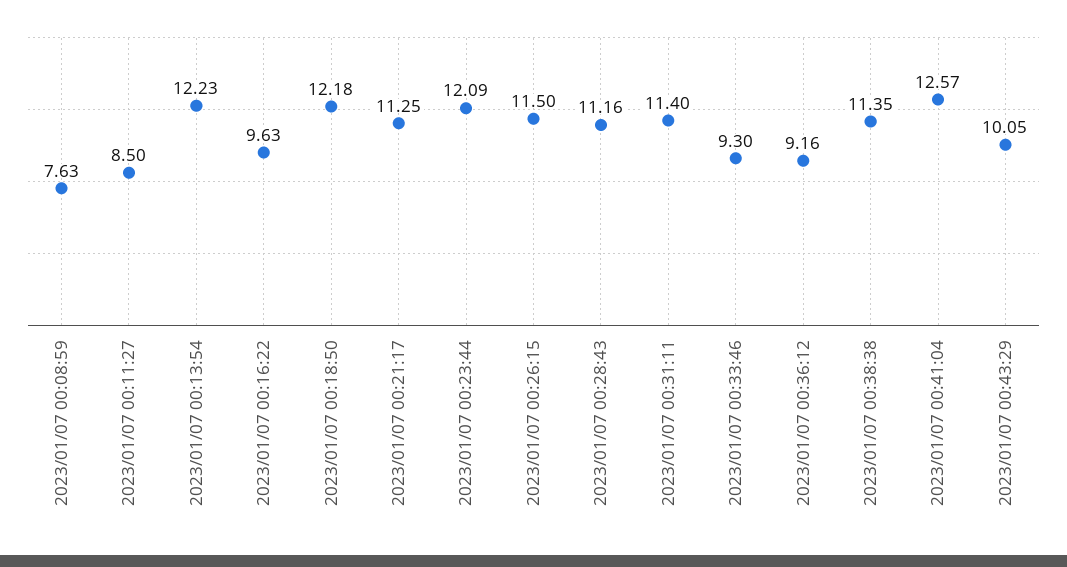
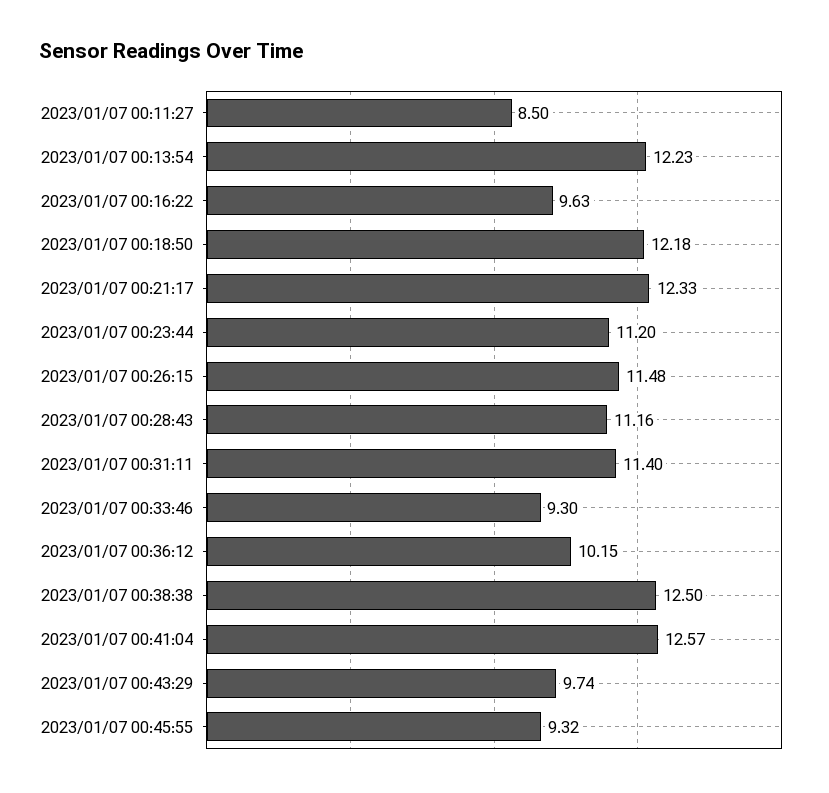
2023/01/07 00:08:59: 7.63 -> none
2023/01/07 00:21:17: 11.25 -> 12.33
2023/01/07 00:23:44: 12.09 -> 11.2
2023/01/07 00:26:15: 11.5 -> 11.48
2023/01/07 00:36:12: 9.16 -> 10.15
2023/01/07 00:38:38: 11.35 -> 12.5
2023/01/07 00:43:29: 10.05 -> 9.74
2023/01/07 00:45:55: none -> 9.32

